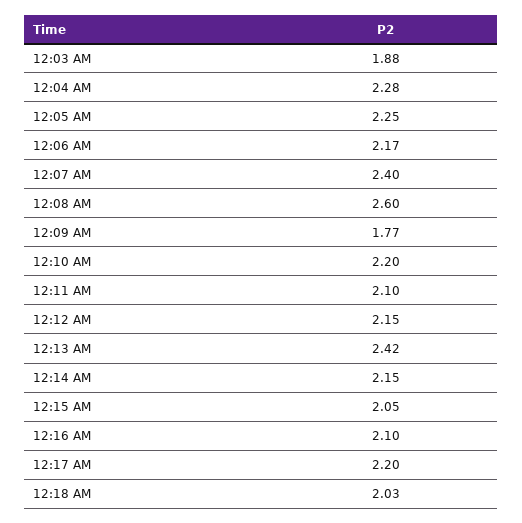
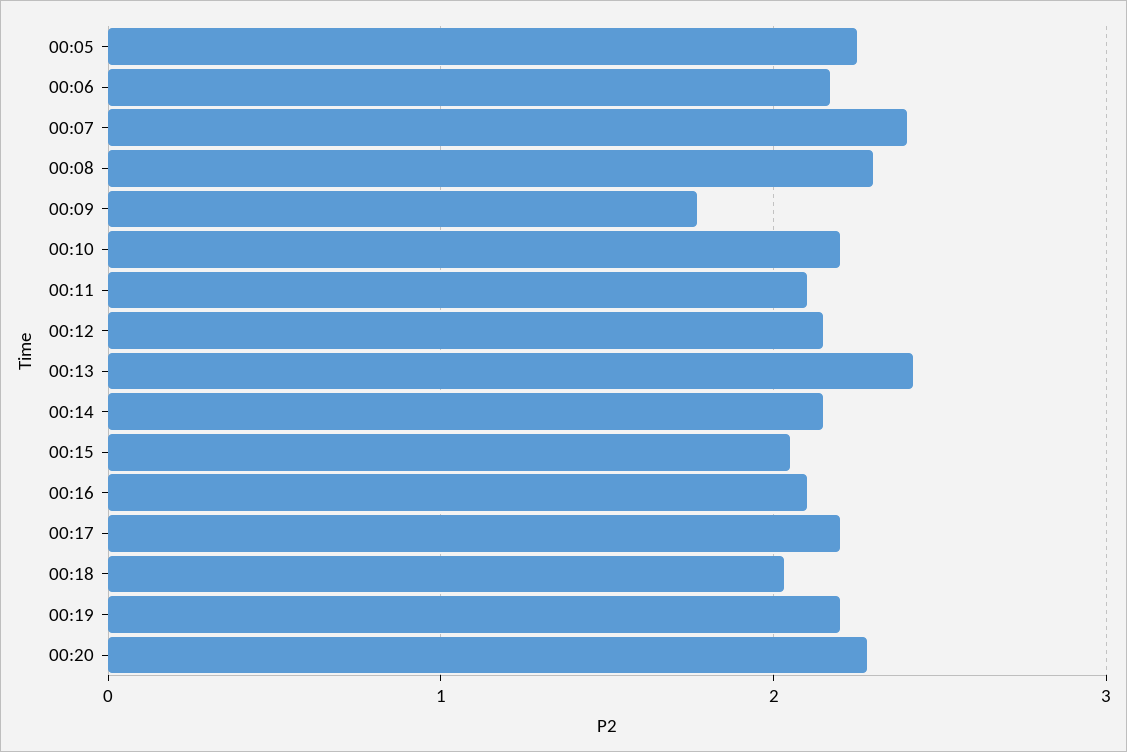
12:03 AM: 1.88 -> none
12:04 AM: 2.28 -> none
12:08 AM: 2.6 -> 2.3
00:19: none -> 2.2
00:20: none -> 2.3

